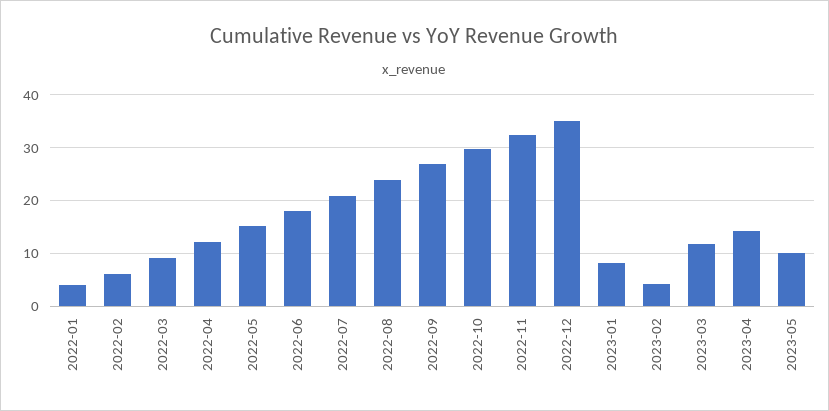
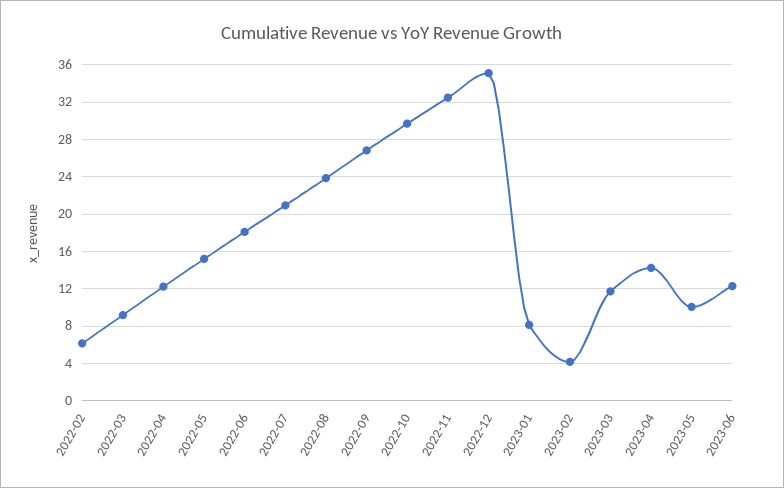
2022-01: 4 -> none
2023-06: none -> 12

